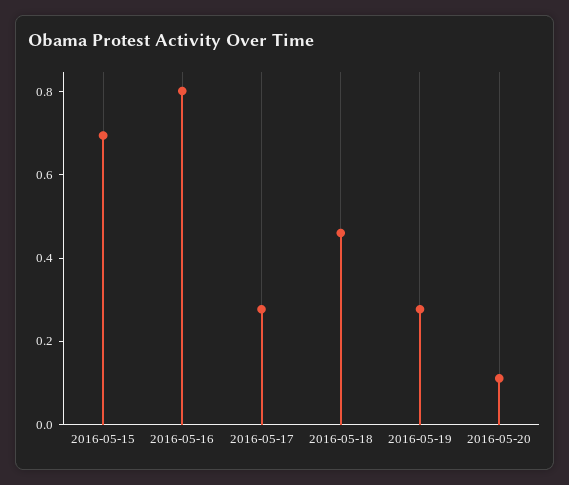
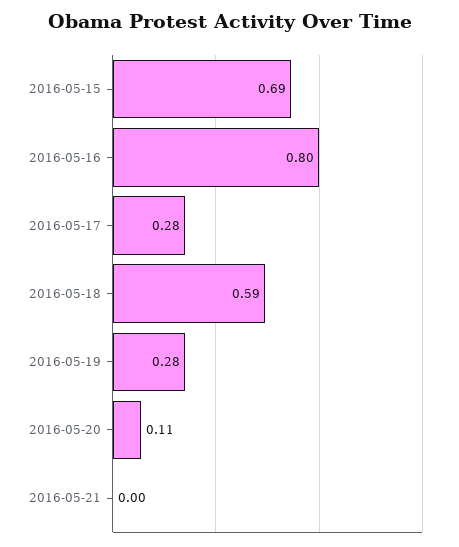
2016-05-18: 0.45 -> 0.59
2016-05-21: none -> 0

